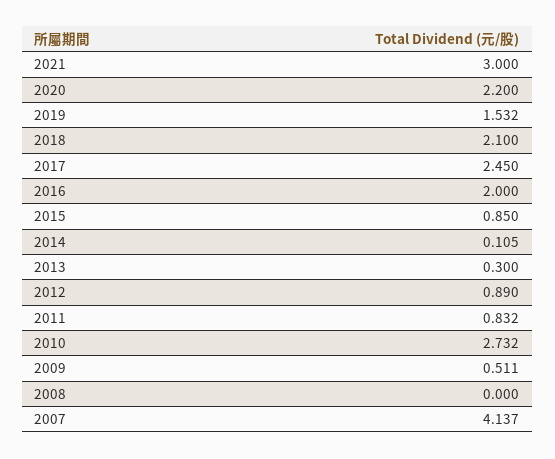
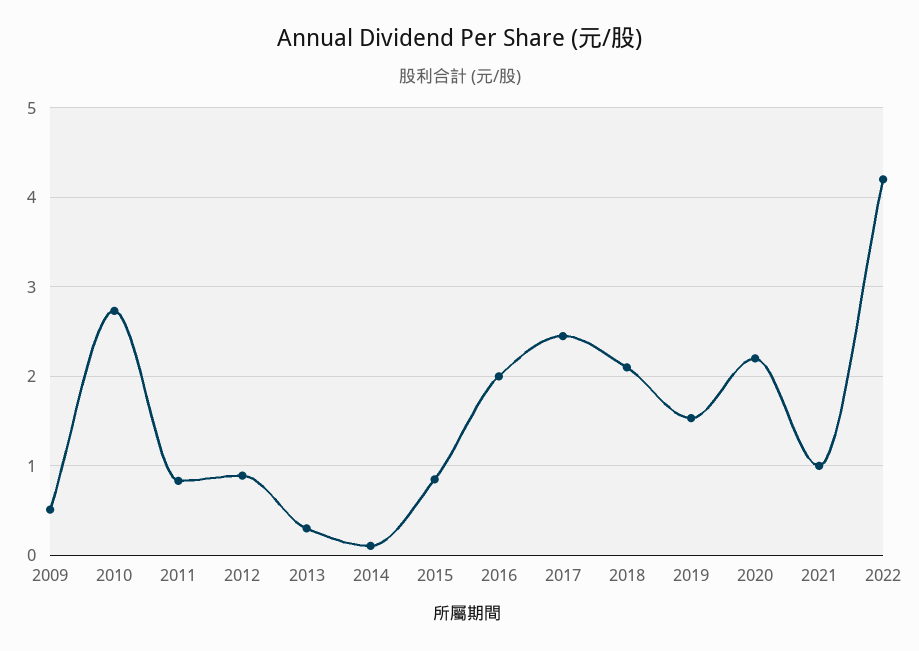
2021: 3 -> 1
2008: 0 -> none
2007: 4.137 -> none
2022: none -> 4.2

